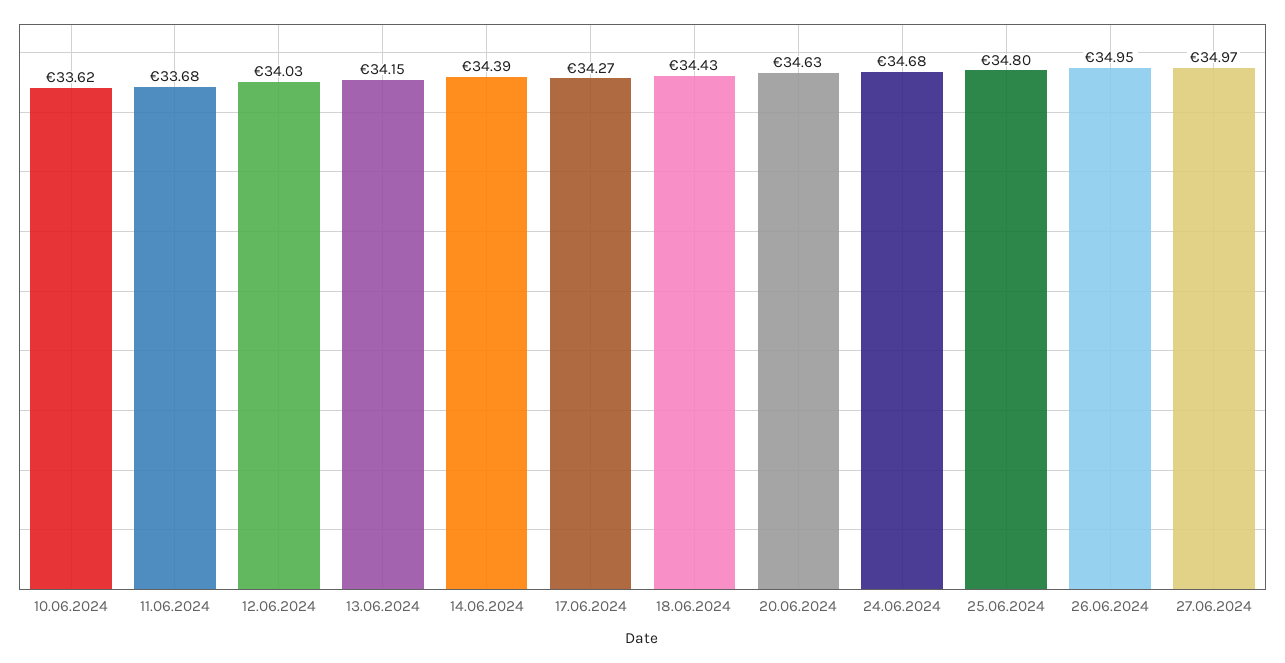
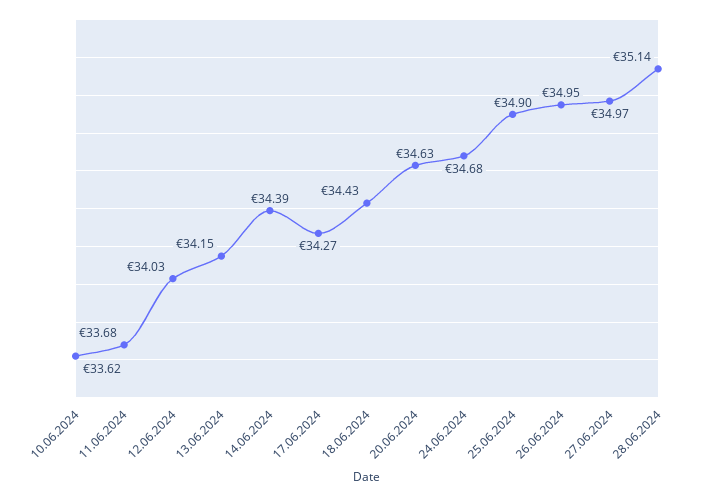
25.06.2024: 34.8 -> 34.9
28.06.2024: none -> 35.14

